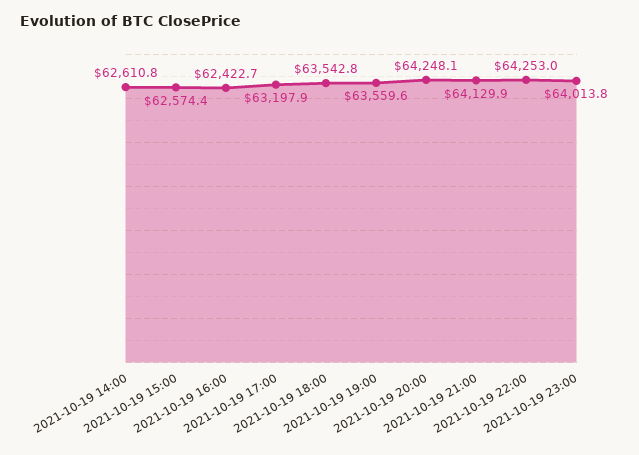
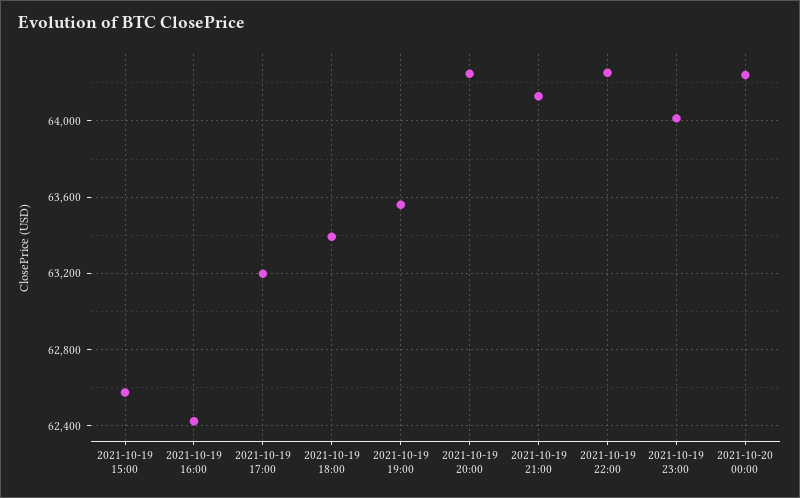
2021-10-19 14:00: 62610.8 -> none
2021-10-19 18:00: 63542.8 -> 63400
2021-10-20 00:00: none -> 64250

